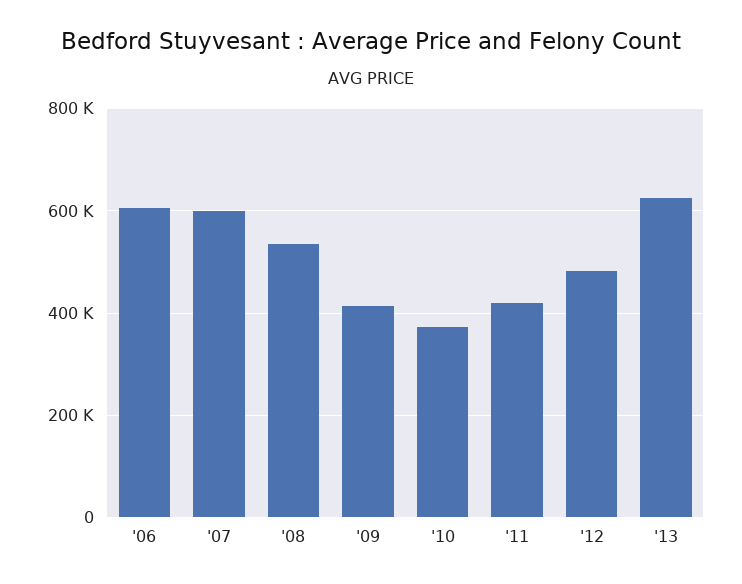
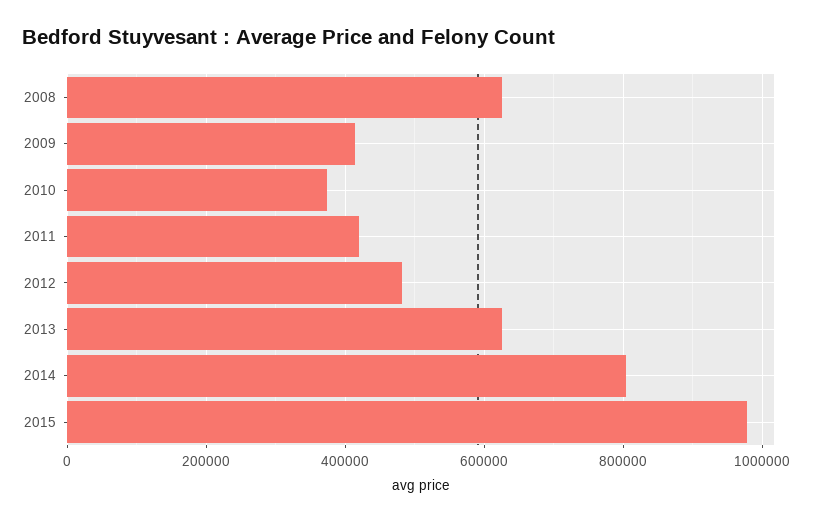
'06: 600000 -> none
'07: 600000 -> none
'08: 540000 -> 620000
2014: none -> 800000
2015: none -> 980000

